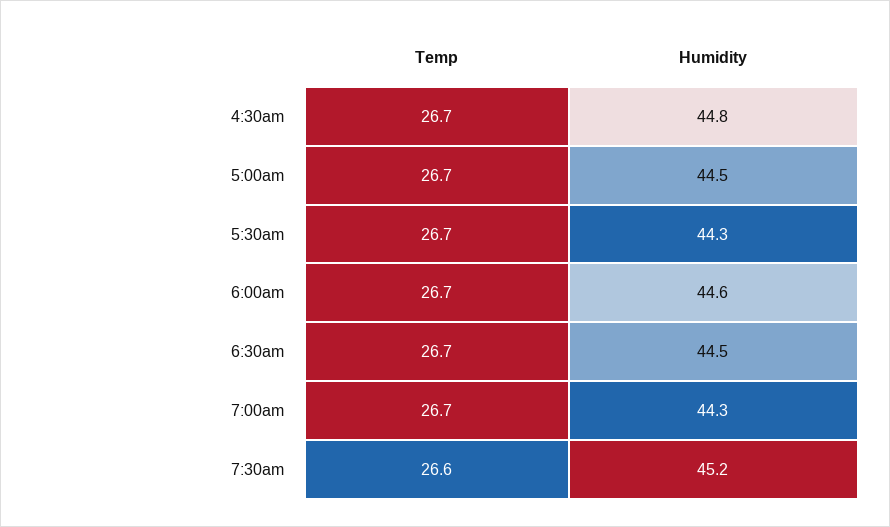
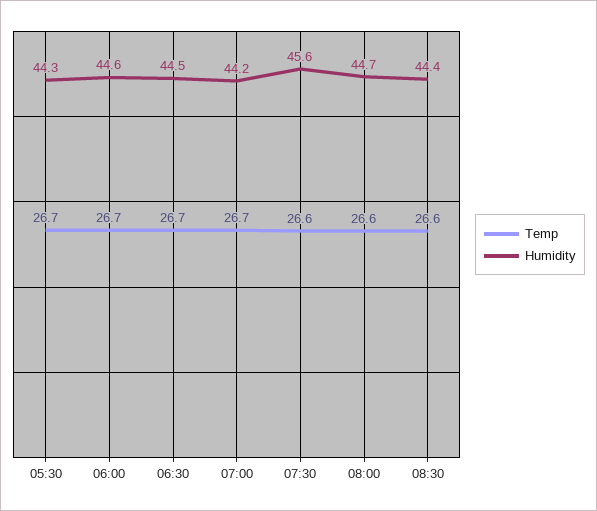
Temp, 4:30am: 26.7 -> none
Humidity, 4:30am: 44.8 -> none
Temp, 5:00am: 26.7 -> none
Humidity, 5:00am: 44.5 -> none
Humidity, 7:00am: 44.3 -> 44.2
Humidity, 7:30am: 45.2 -> 45.6
Temp, 08:00: none -> 26.6
Humidity, 08:00: none -> 44.7
Temp, 08:30: none -> 26.6
Humidity, 08:30: none -> 44.4

